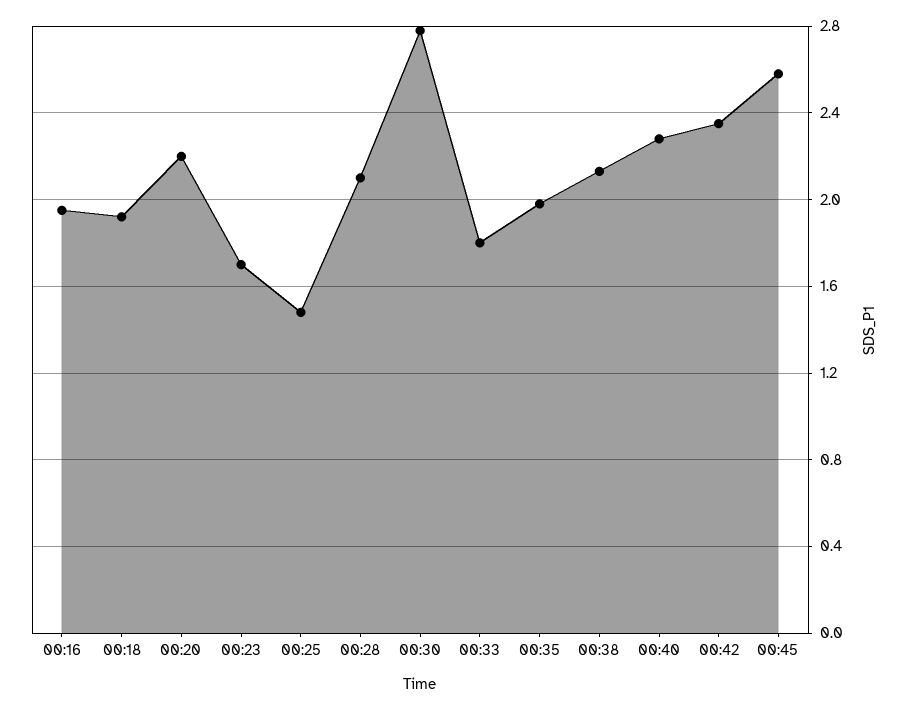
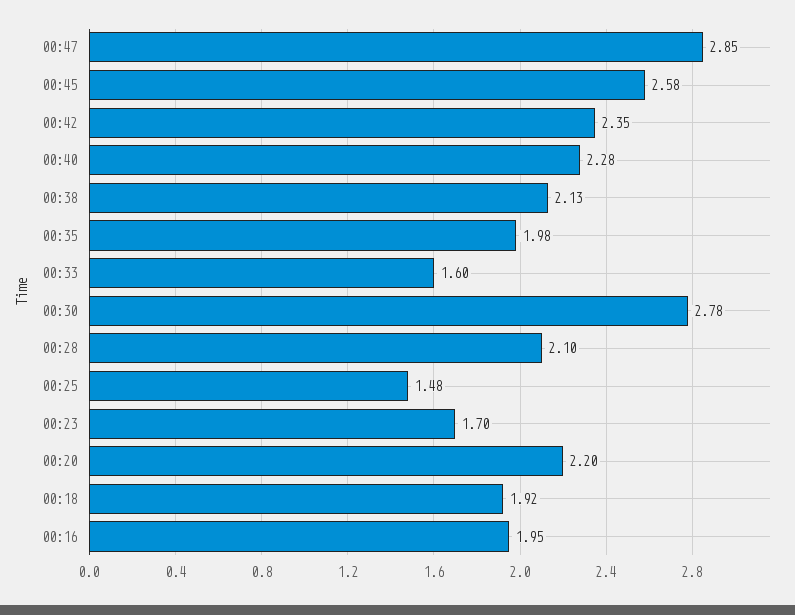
00:33: 1.8 -> 1.6
00:47: none -> 2.85

